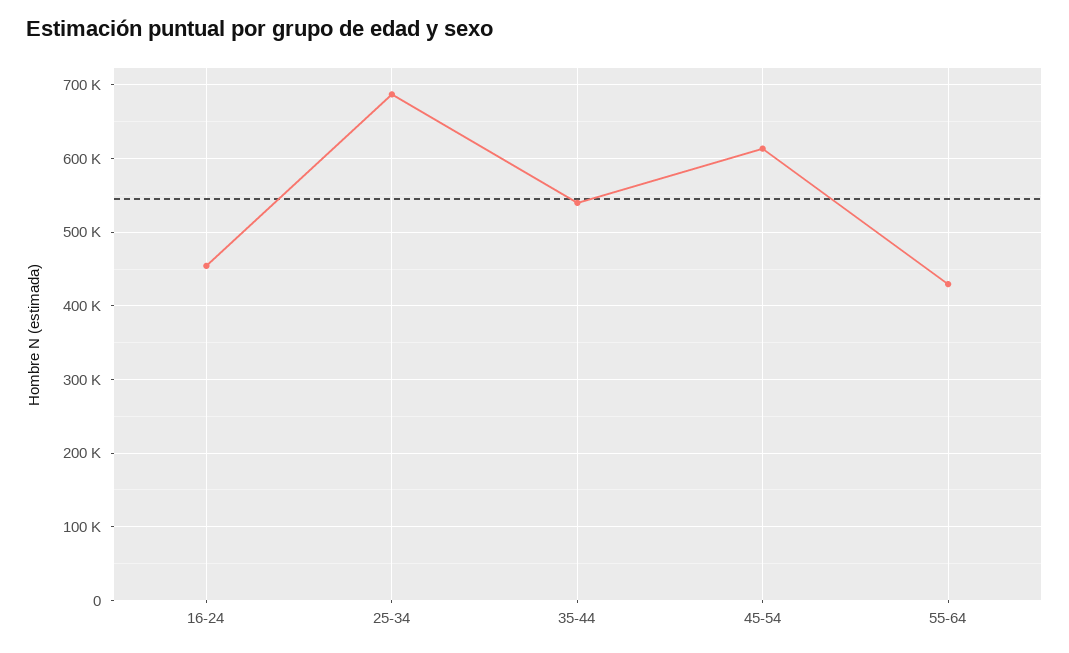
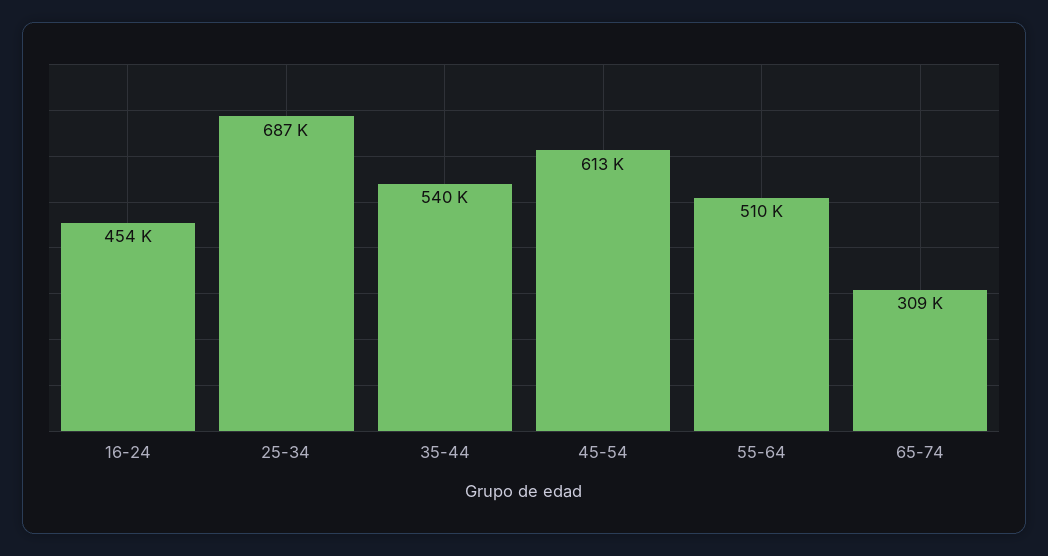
55-64: 430000 -> 510000
65-74: none -> 309000

